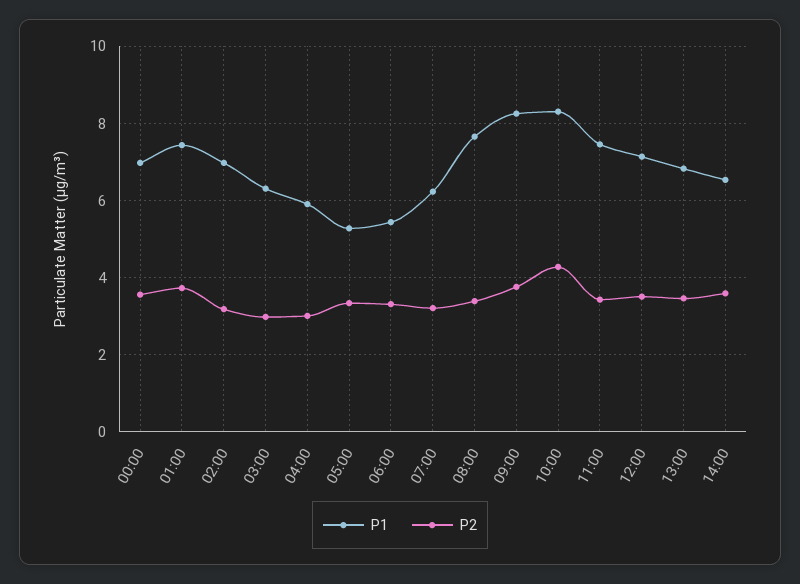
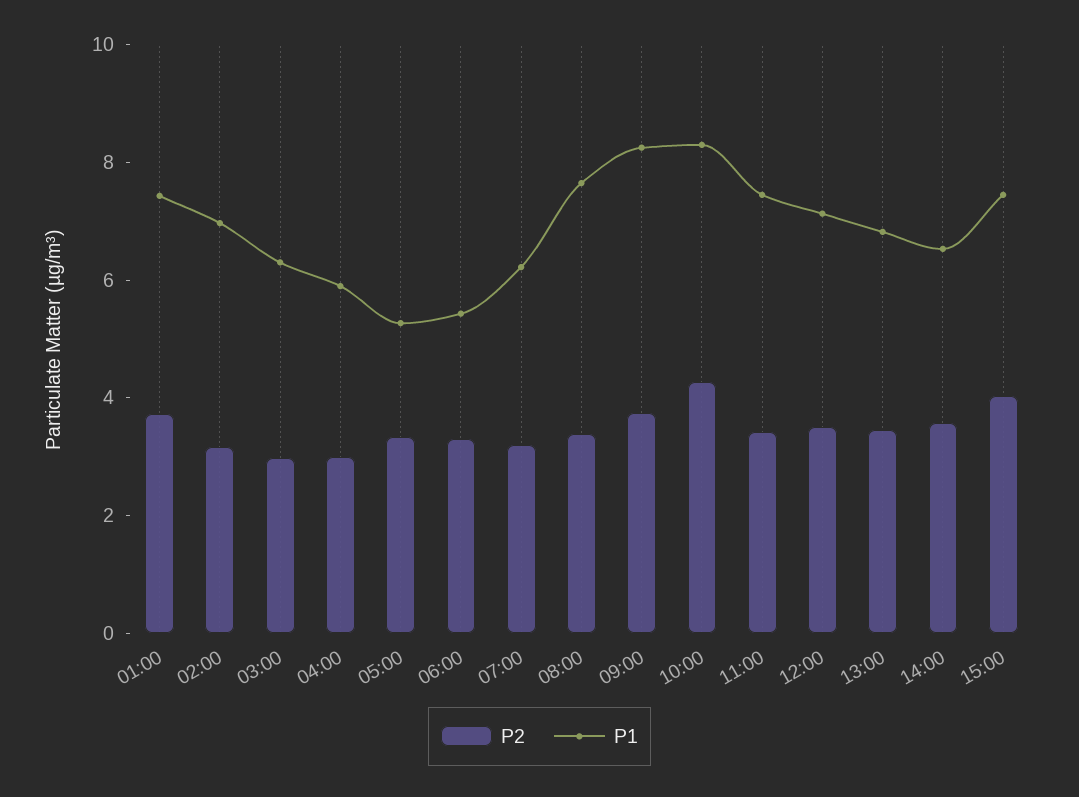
P1, 00:00: 7 -> none
P2, 00:00: 3.6 -> none
P2, 15:00: none -> 4
P1, 15:00: none -> 7.5

